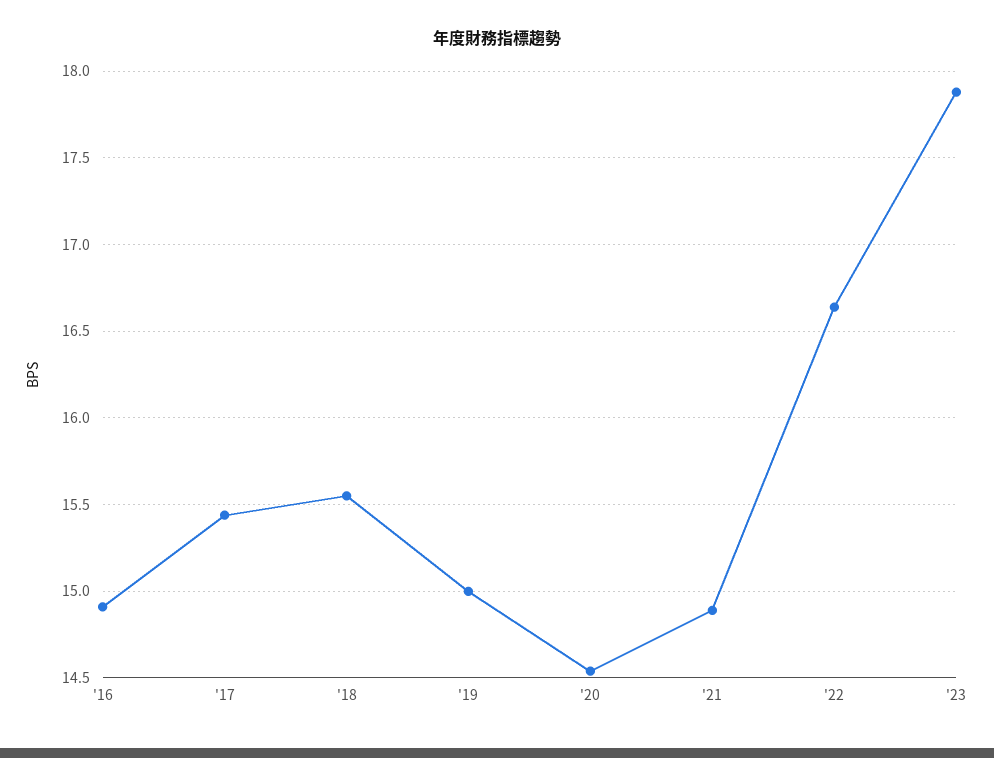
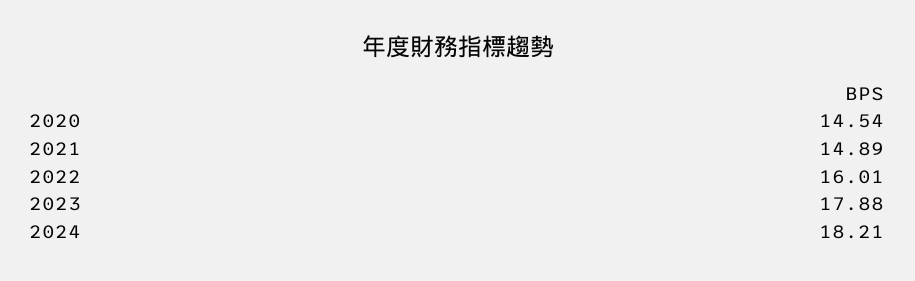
'16: 14.9 -> none
'17: 15.45 -> none
'18: 15.55 -> none
'19: 15 -> none
'22: 16.65 -> 16.01
2024: none -> 18.21

